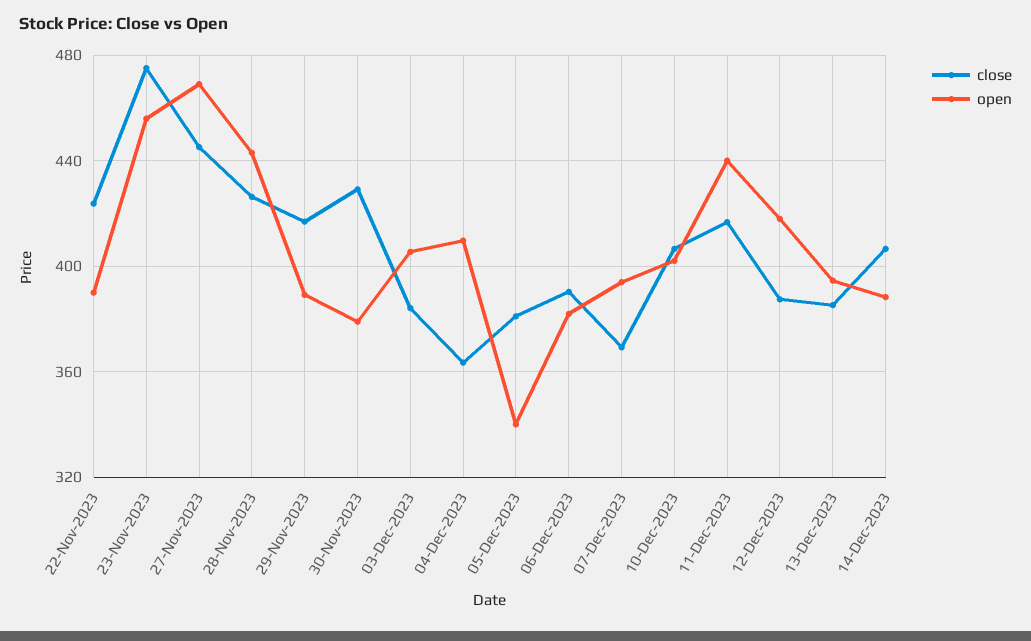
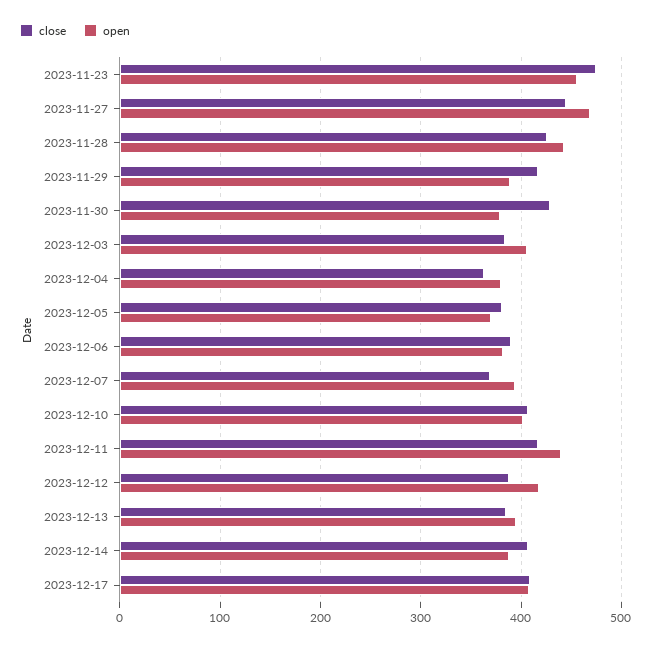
close, 22-Nov-2023: 425 -> none
open, 22-Nov-2023: 390 -> none
open, 04-Dec-2023: 410 -> 380
open, 05-Dec-2023: 340 -> 370
close, 2023-12-17: none -> 410
open, 2023-12-17: none -> 410

